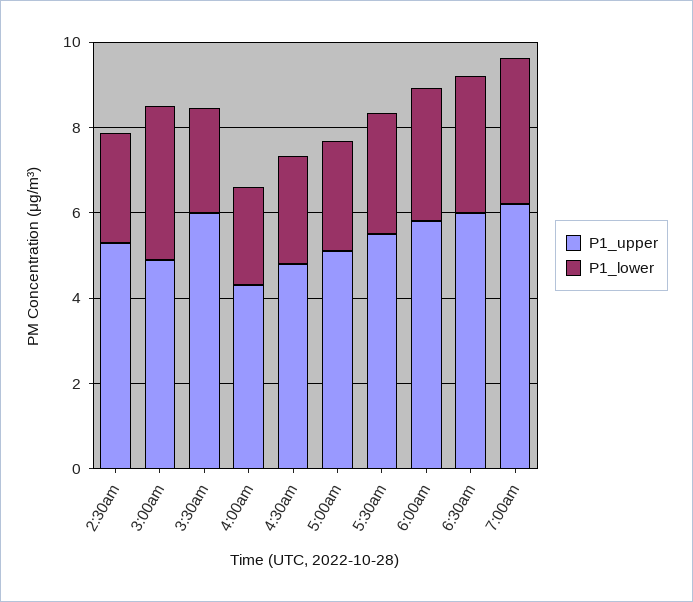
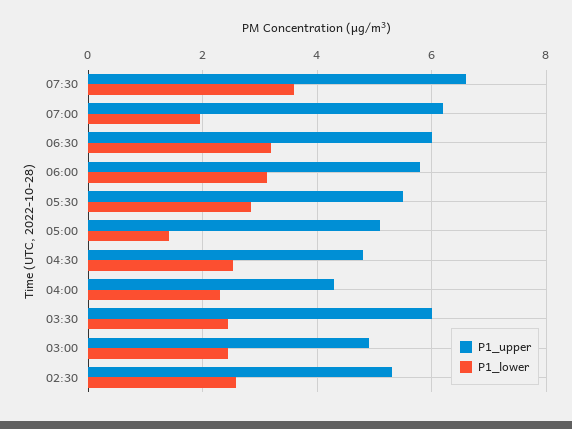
P1_lower, 3:00am: 3.5 -> 2.4
P1_lower, 5:00am: 2.5 -> 1.4
P1_lower, 7:00am: 3.5 -> 2
P1_upper, 07:30: none -> 6.6
P1_lower, 07:30: none -> 3.6

